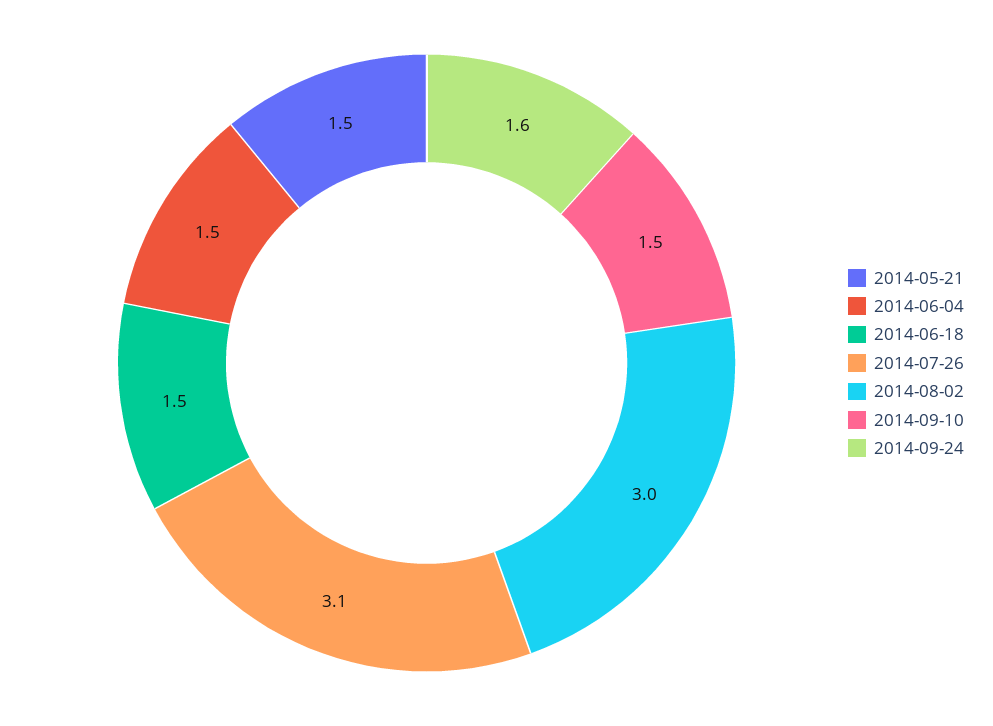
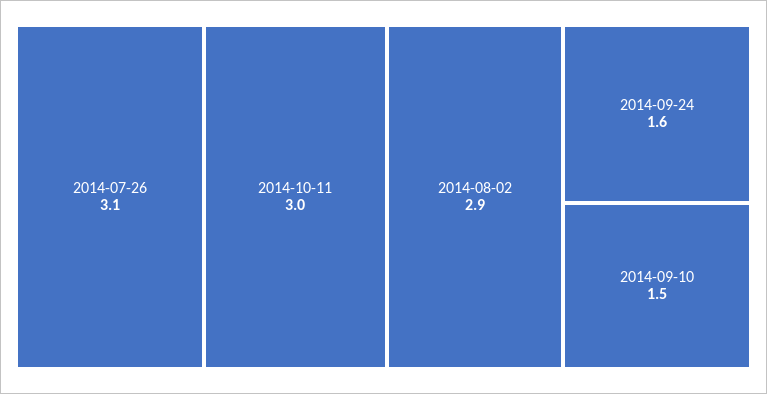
2014-05-21: 1.5 -> none
2014-06-04: 1.5 -> none
2014-06-18: 1.5 -> none
2014-08-02: 3 -> 2.9
2014-10-11: none -> 3

